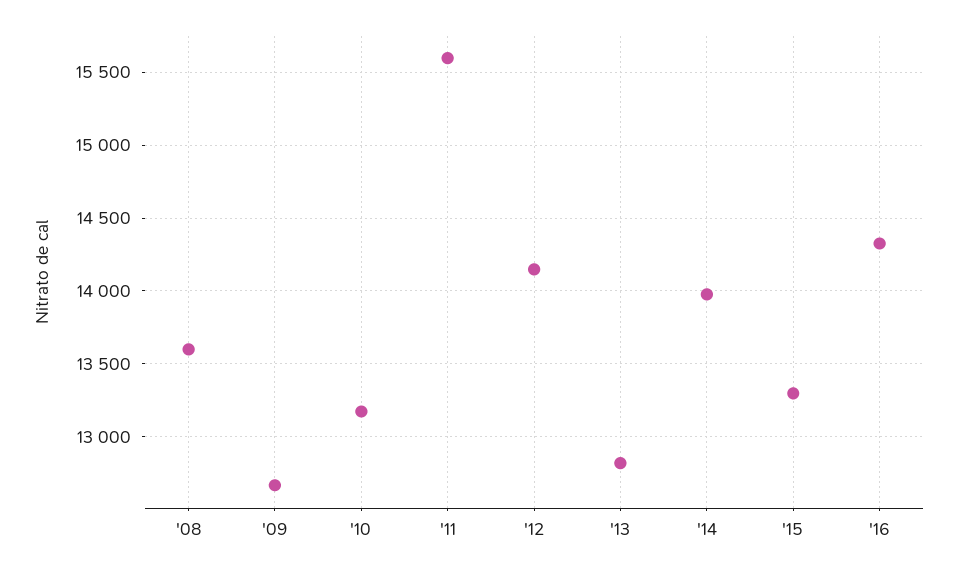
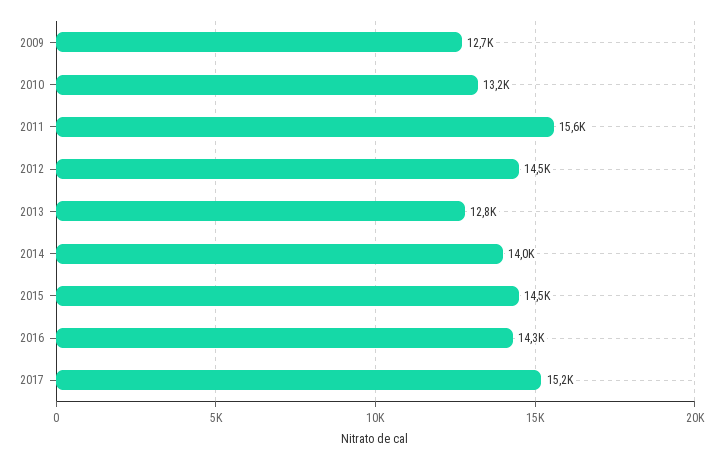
'08: 13600 -> none
'12: 14150 -> 14500
'15: 13300 -> 14500
2017: none -> 15200

